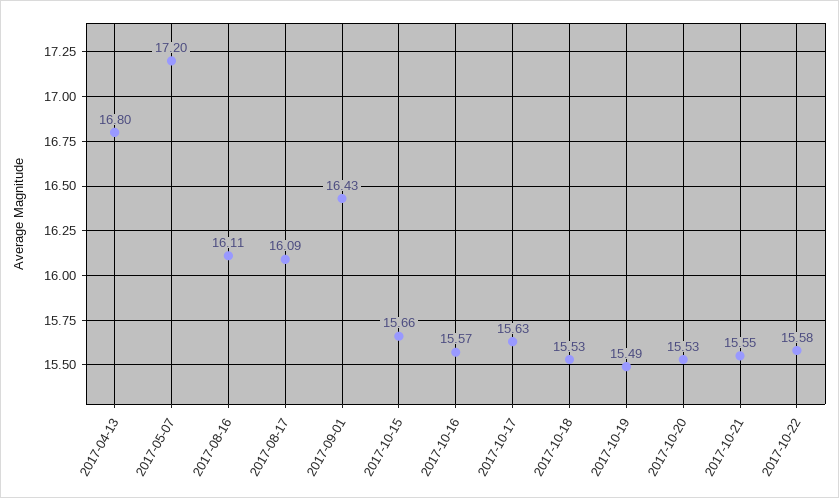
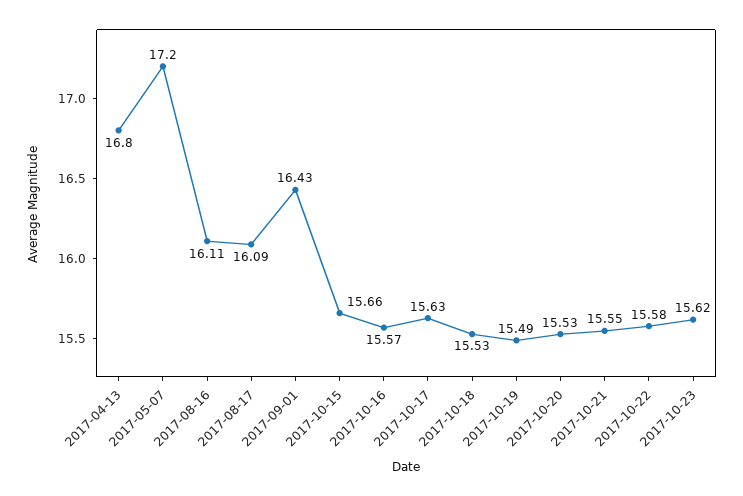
2017-10-23: none -> 15.62

